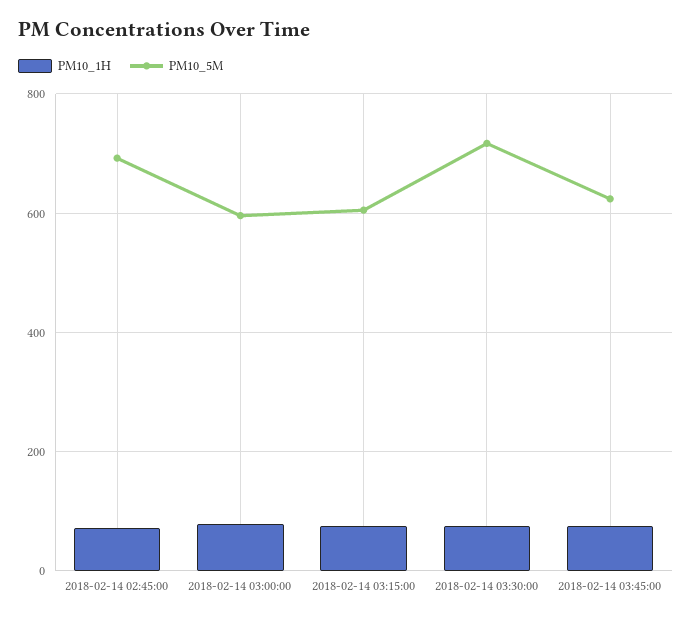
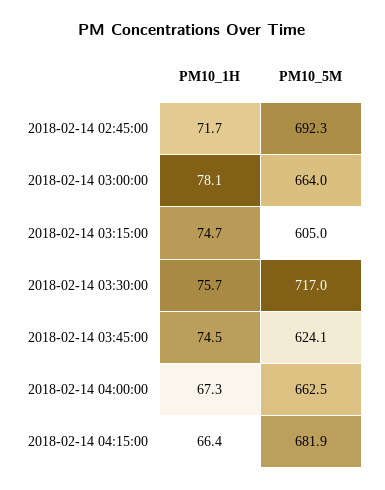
PM10_5M, 2018-02-14 03:00:00: 600 -> 664
PM10_1H, 2018-02-14 04:00:00: none -> 67.3
PM10_5M, 2018-02-14 04:00:00: none -> 662.5
PM10_1H, 2018-02-14 04:15:00: none -> 66.4
PM10_5M, 2018-02-14 04:15:00: none -> 681.9

